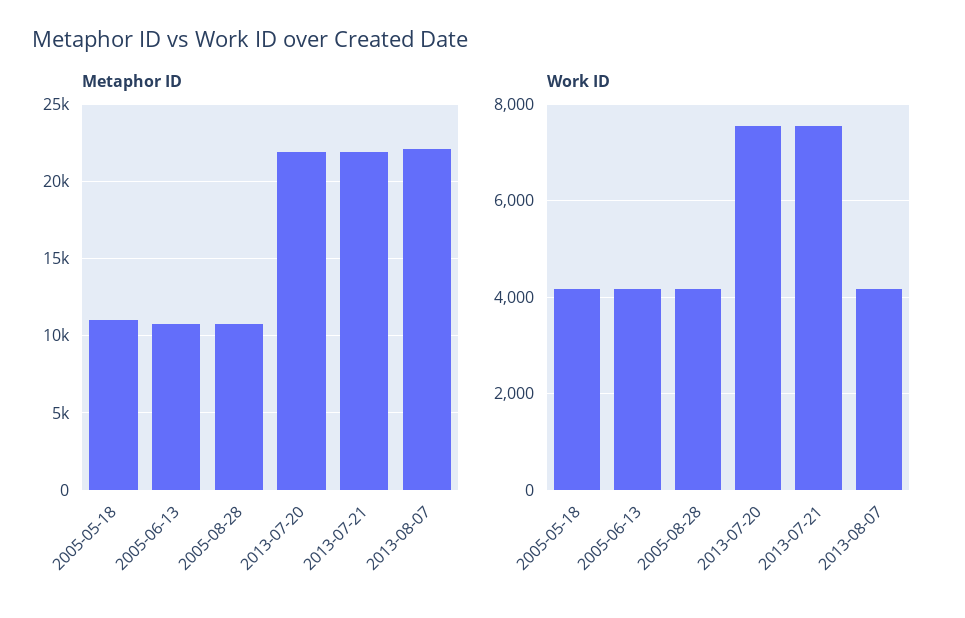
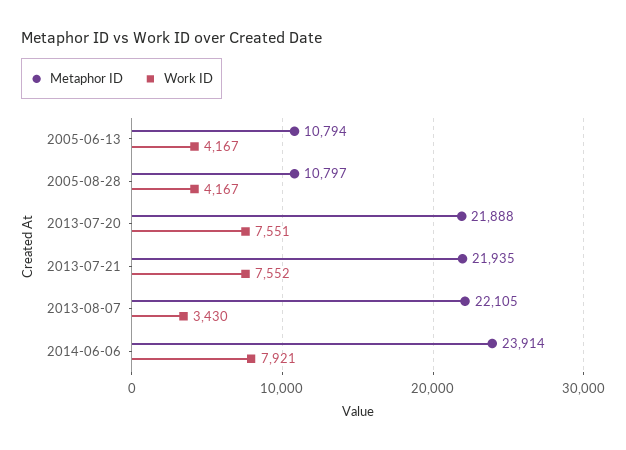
Metaphor ID, 2005-05-18: 11000 -> none
Work ID, 2005-05-18: 4200 -> none
Work ID, 2013-08-07: 4200 -> 3430
Metaphor ID, 2014-06-06: none -> 23914
Work ID, 2014-06-06: none -> 7921

